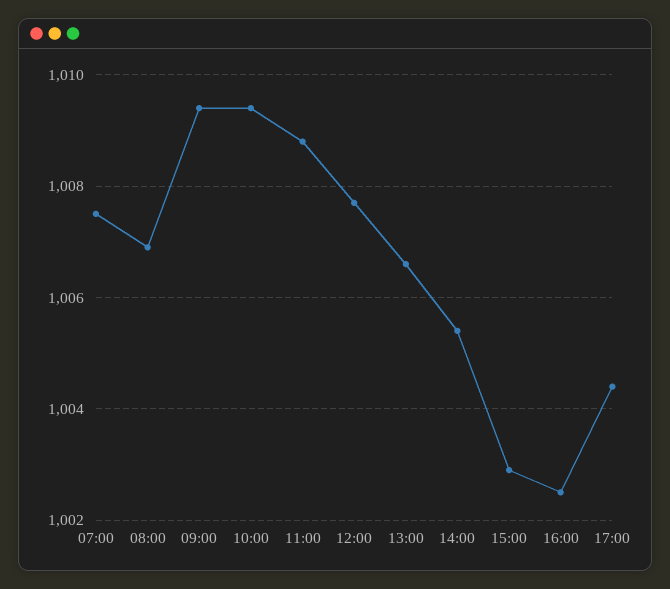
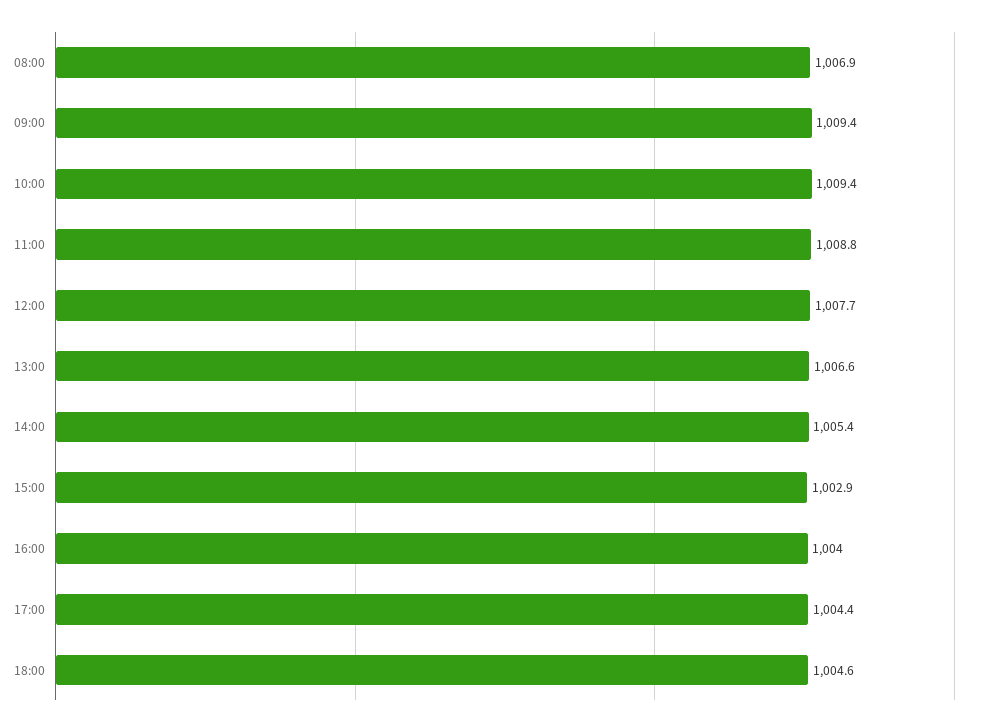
07:00: 1007.5 -> none
16:00: 1002.5 -> 1004
18:00: none -> 1004.6

